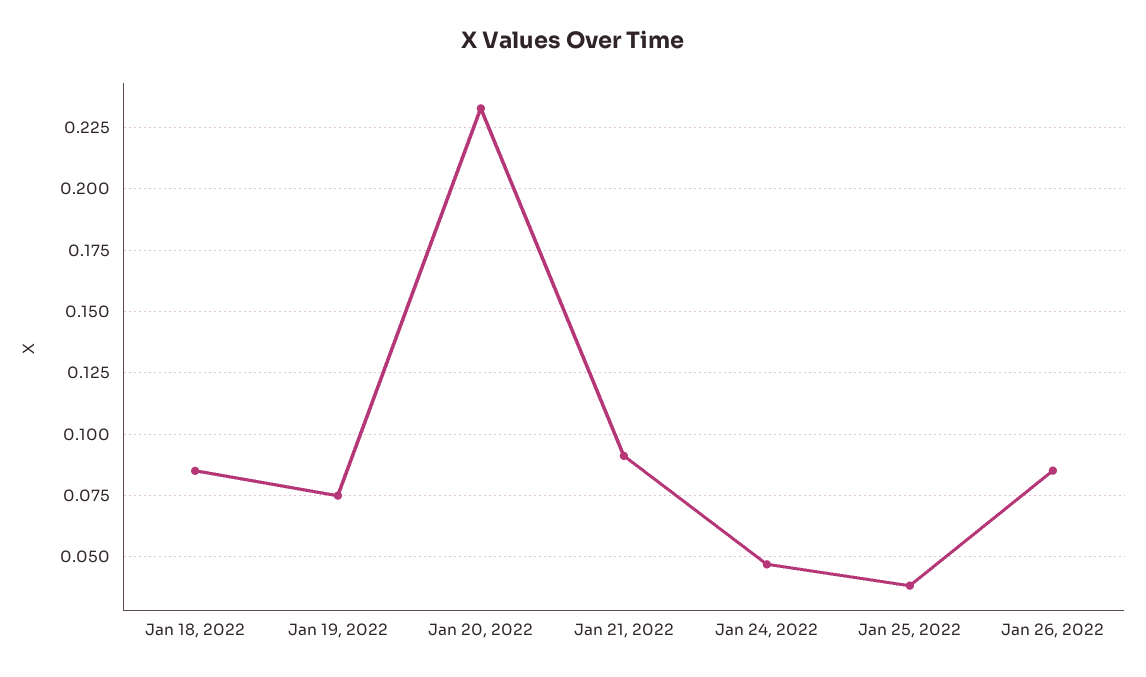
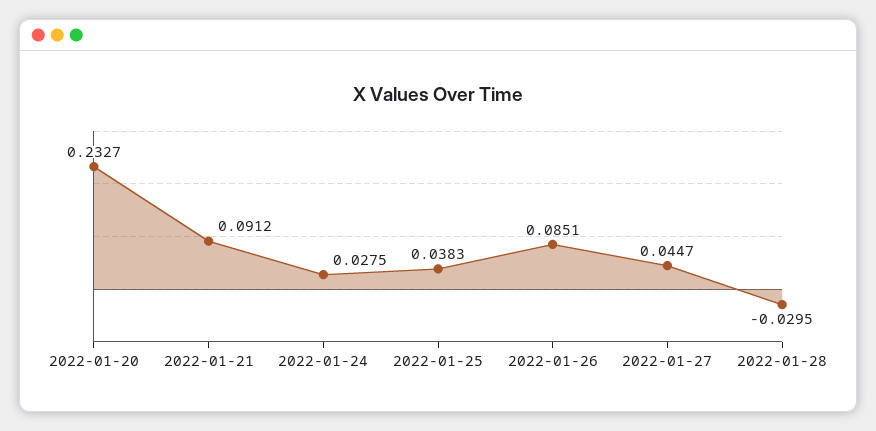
Jan 18, 2022: 0.085 -> none
Jan 19, 2022: 0.075 -> none
Jan 24, 2022: 0.0475 -> 0.0275
2022-01-27: none -> 0.0447
2022-01-28: none -> -0.0295

